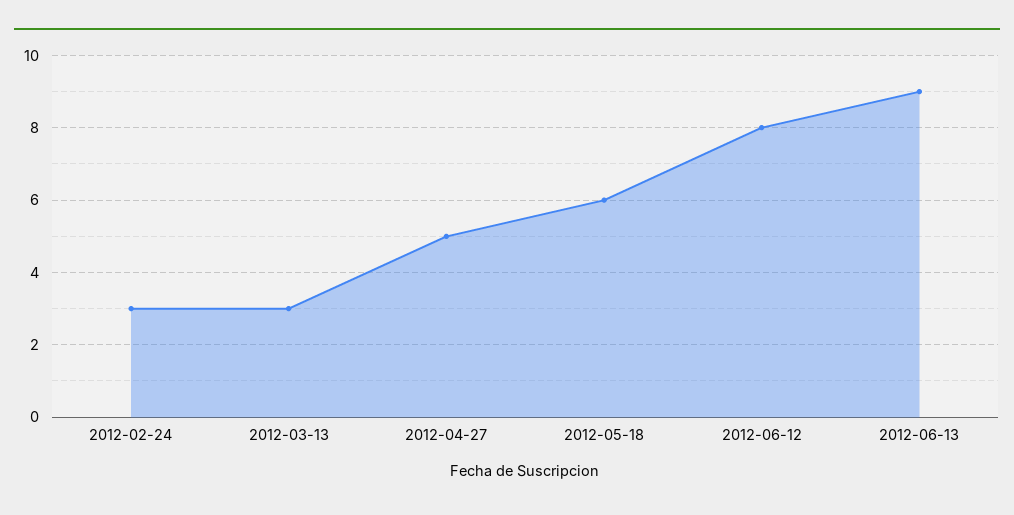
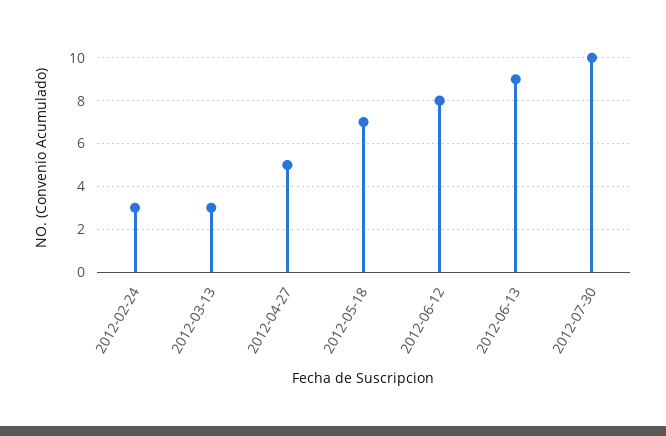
2012-05-18: 6 -> 7
2012-07-30: none -> 10

